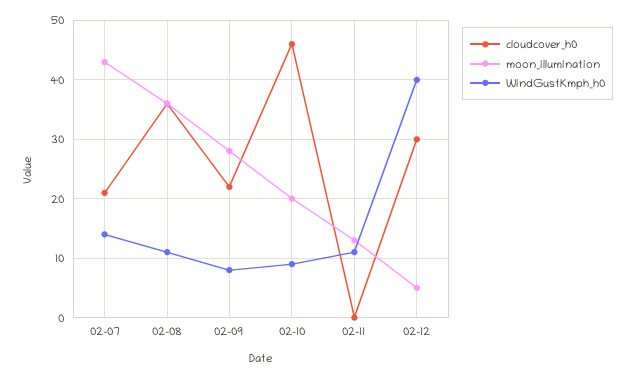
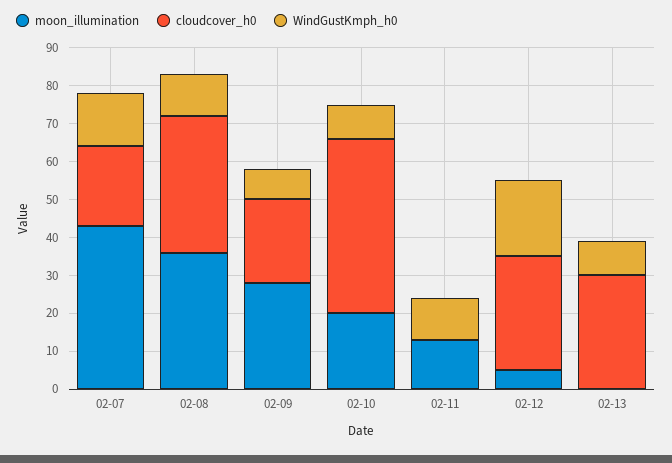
WindGustKmph_h0, 02-12: 40 -> 20
moon_illumination, 02-13: none -> 0
cloudcover_h0, 02-13: none -> 30
WindGustKmph_h0, 02-13: none -> 10

